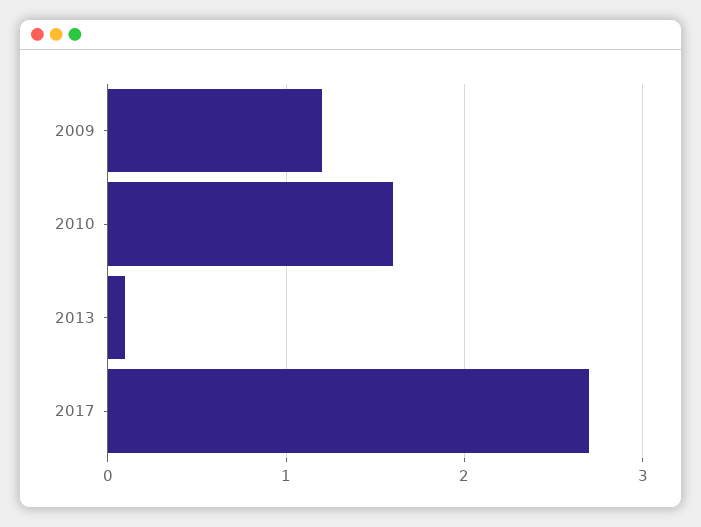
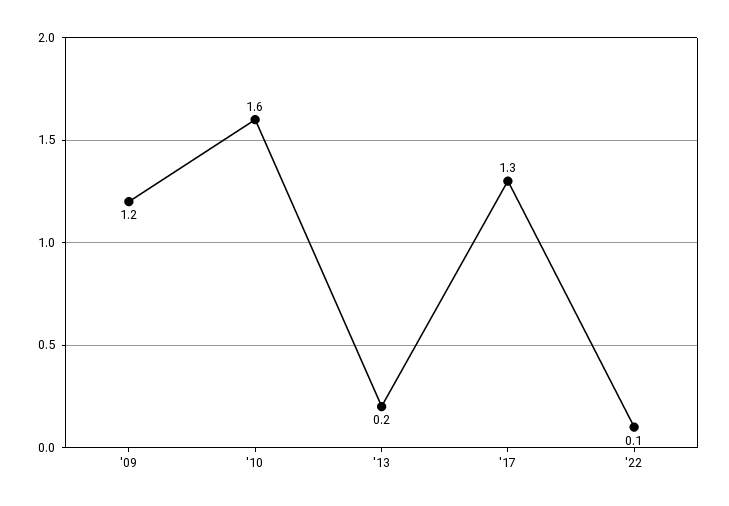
2013: 0.1 -> 0.2
2017: 2.7 -> 1.3
'22: none -> 0.1

